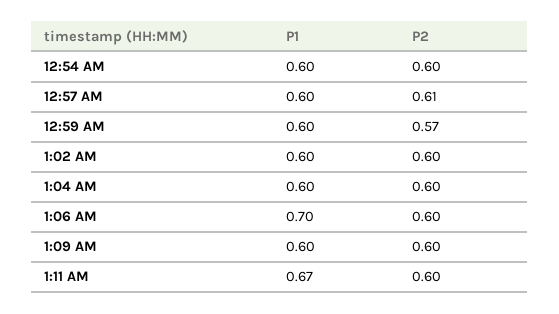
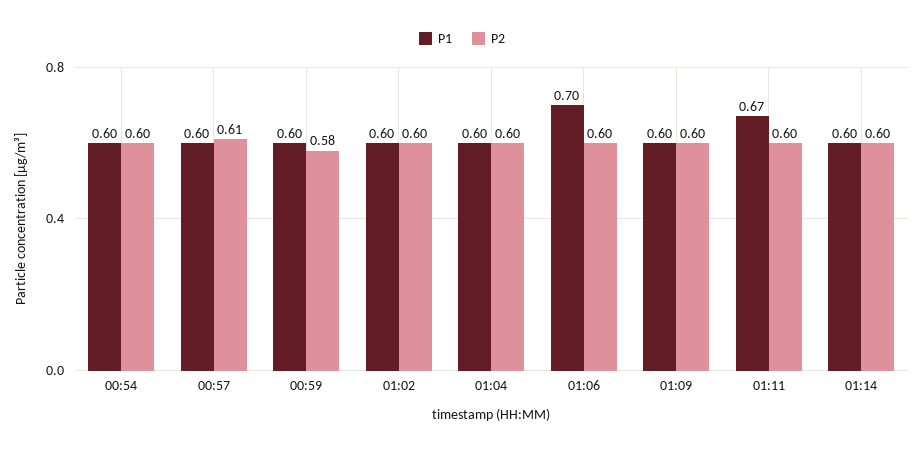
P2, 12:59 AM: 0.57 -> 0.58
P1, 01:14: none -> 0.6
P2, 01:14: none -> 0.6

